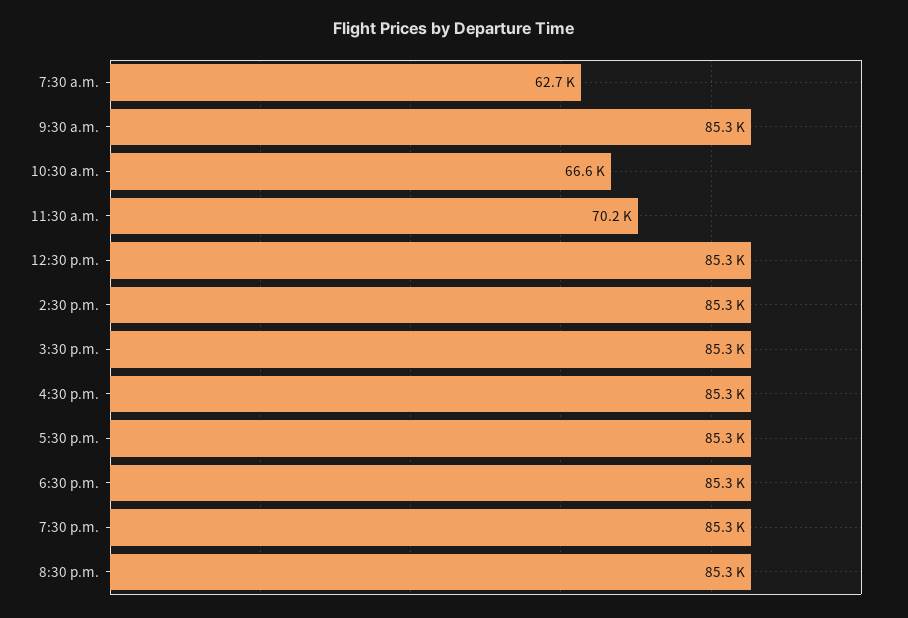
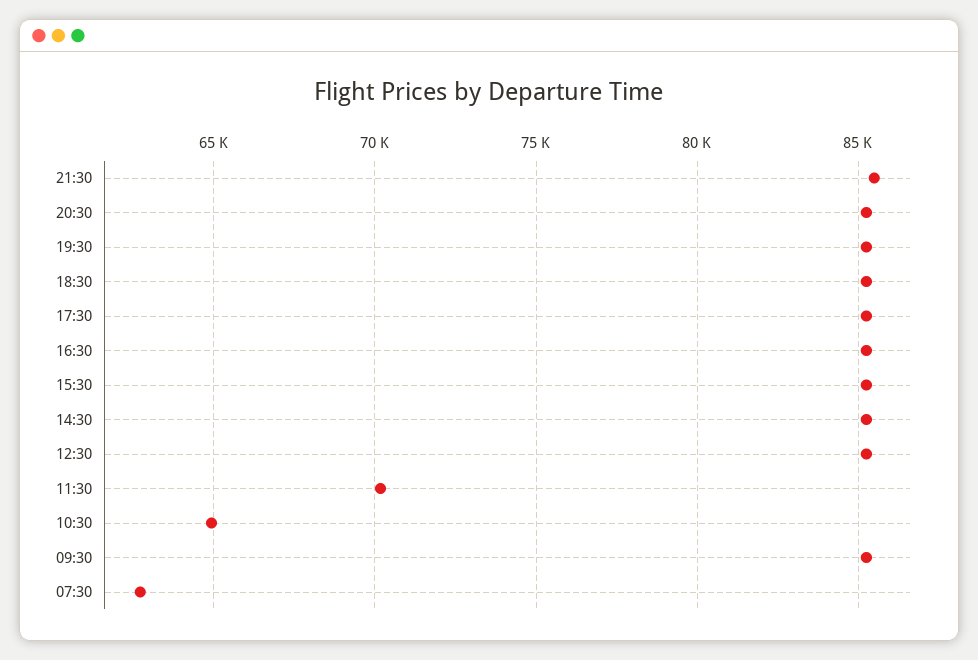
10:30 a.m.: 66600 -> 65000
21:30: none -> 85500

